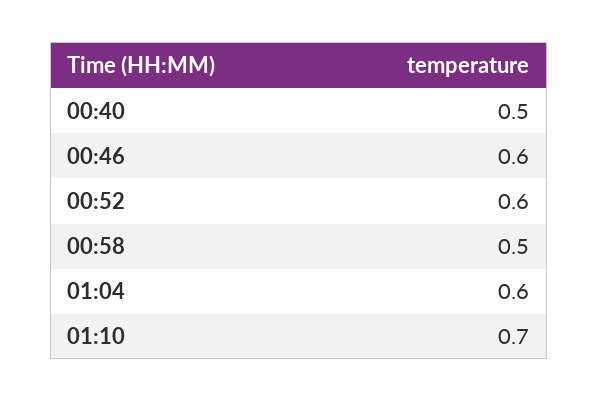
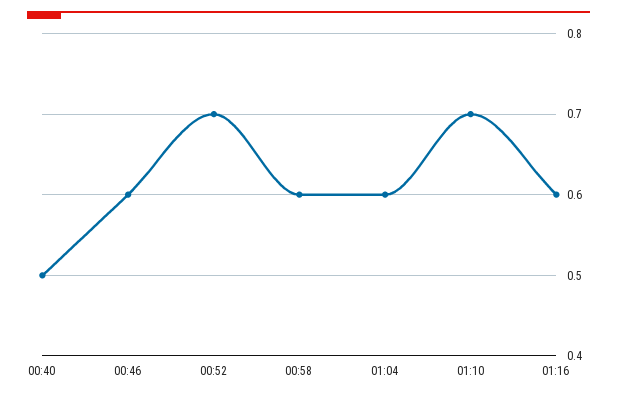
00:52: 0.6 -> 0.7
00:58: 0.5 -> 0.6
01:16: none -> 0.6

